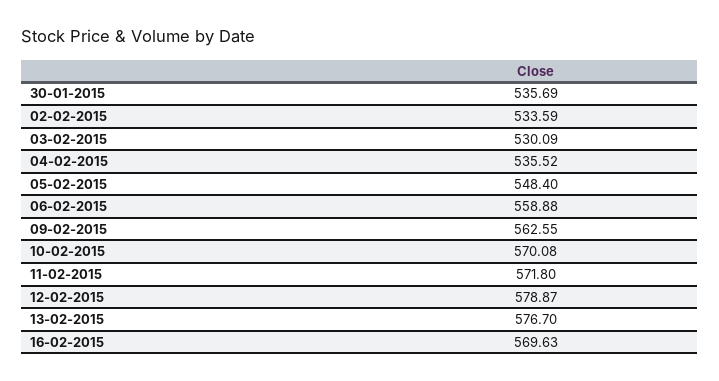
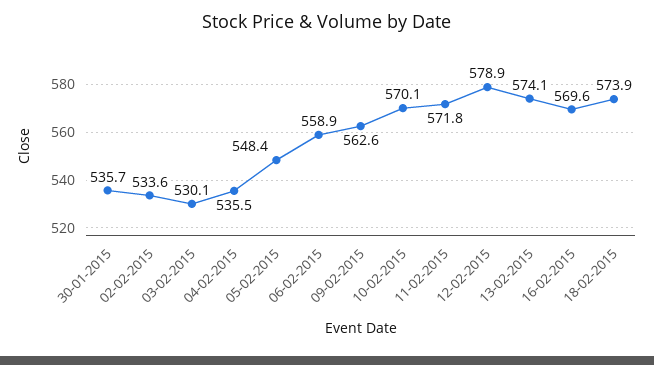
13-02-2015: 576.7 -> 574.1
18-02-2015: none -> 573.9

